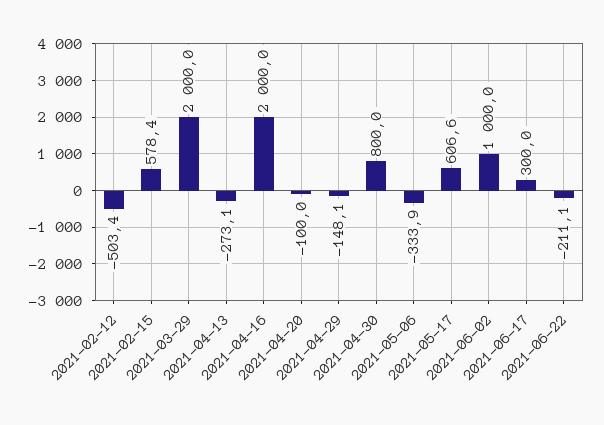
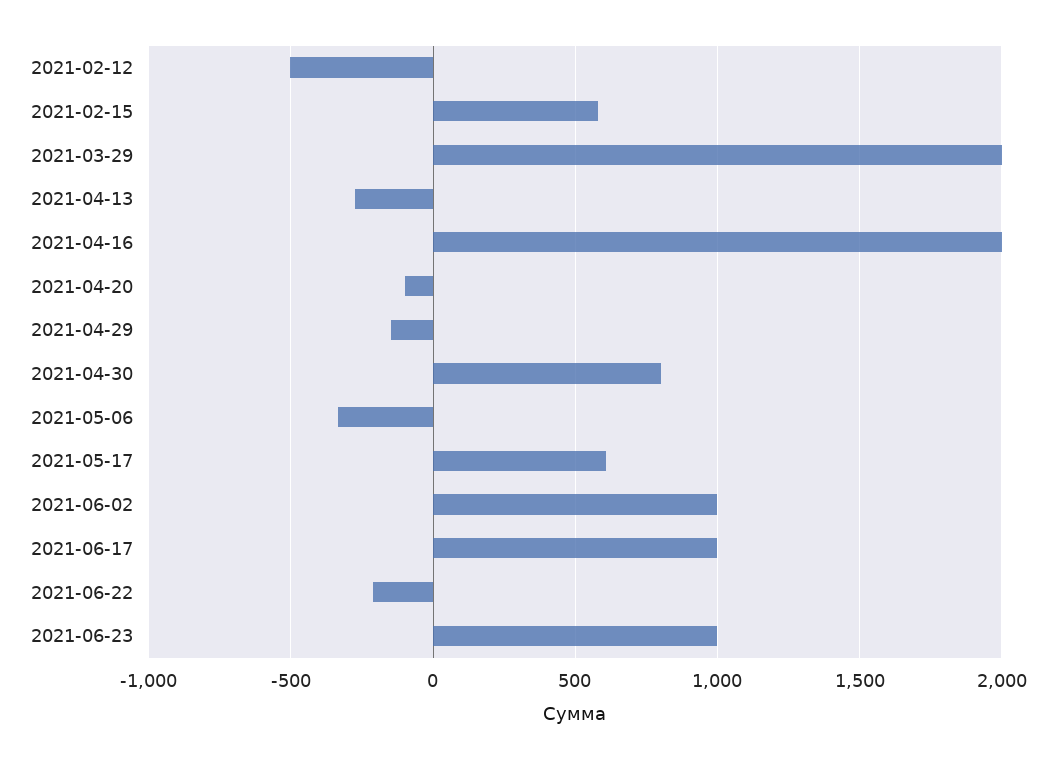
2021-06-17: 300 -> 1000
2021-06-23: none -> 1000

